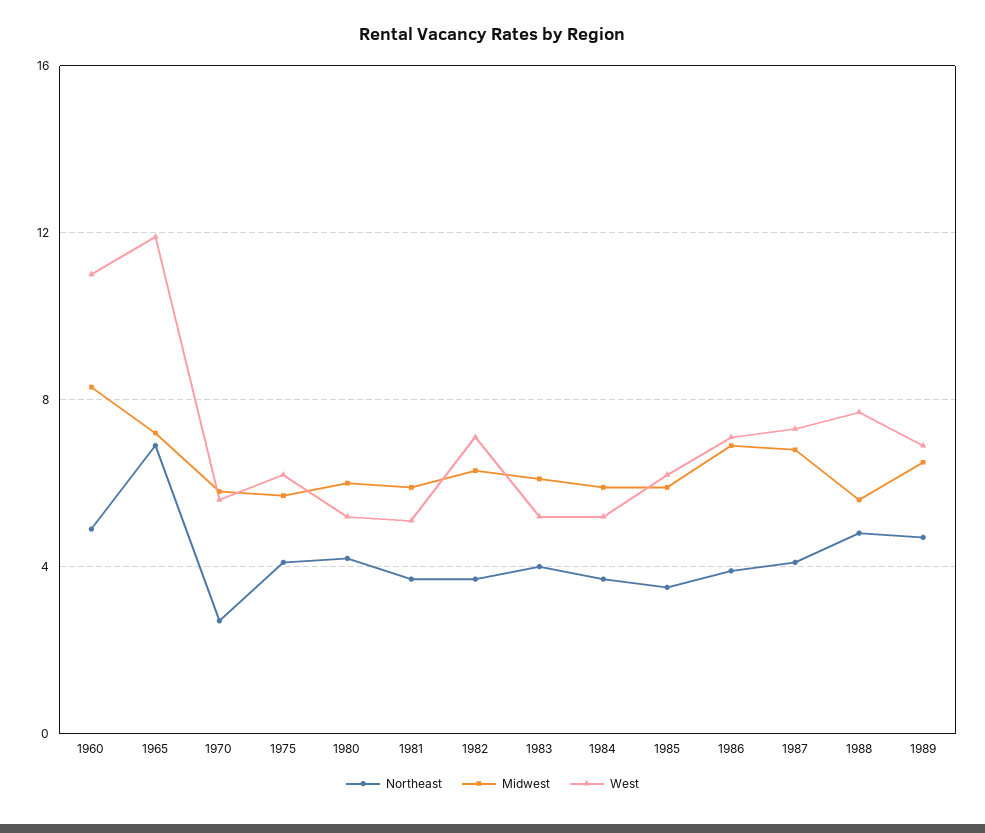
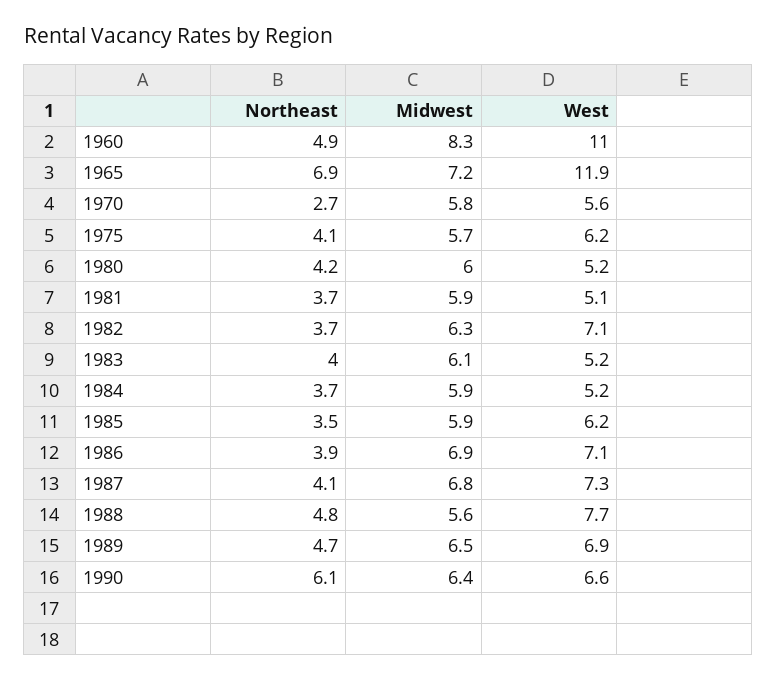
Northeast, 1990: none -> 6.1
Midwest, 1990: none -> 6.4
West, 1990: none -> 6.6

